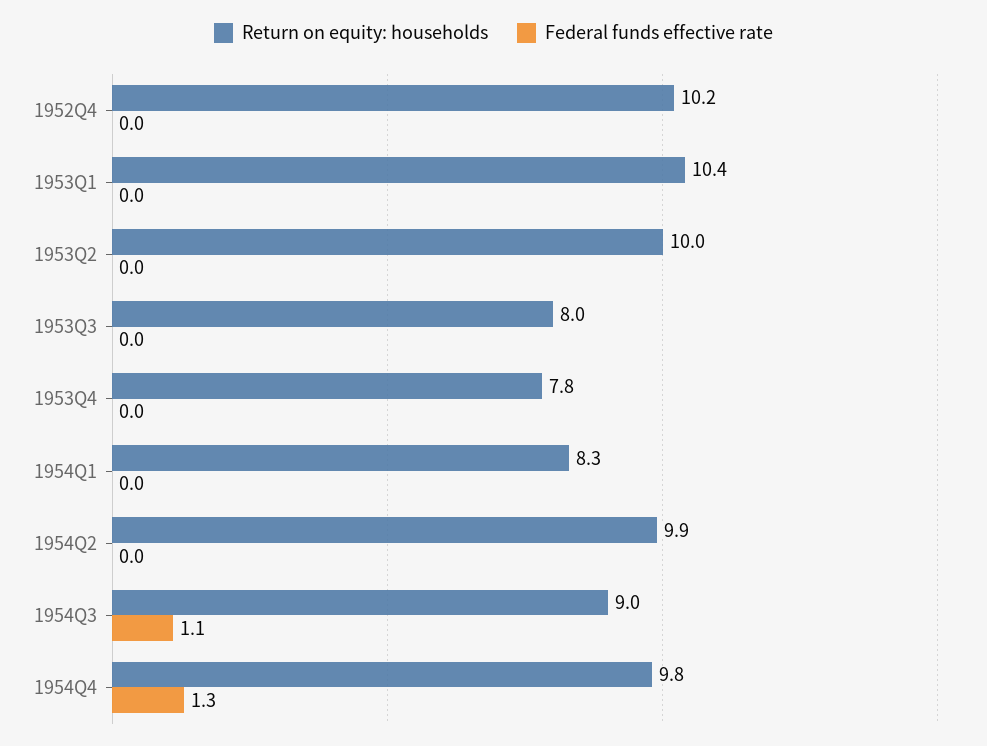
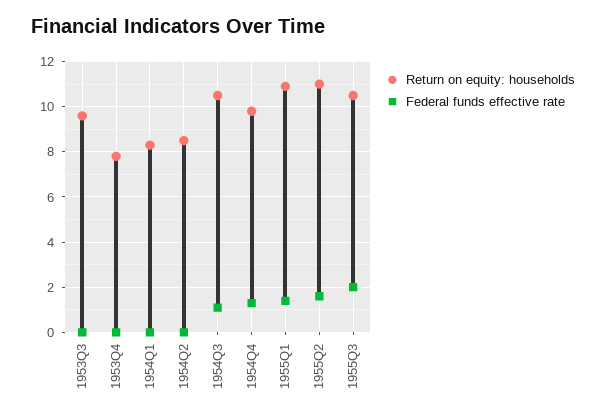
Return on equity: households, 1952Q4: 10.2 -> none
Federal funds effective rate, 1952Q4: 0 -> none
Return on equity: households, 1953Q1: 10.4 -> none
Federal funds effective rate, 1953Q1: 0 -> none
Return on equity: households, 1953Q2: 10 -> none
Federal funds effective rate, 1953Q2: 0 -> none
Return on equity: households, 1953Q3: 8 -> 9.5
Return on equity: households, 1954Q2: 9.9 -> 8.5
Return on equity: households, 1954Q3: 9 -> 10.5
Return on equity: households, 1955Q1: none -> 11
Federal funds effective rate, 1955Q1: none -> 1.5
Return on equity: households, 1955Q2: none -> 11
Federal funds effective rate, 1955Q2: none -> 1.5
Return on equity: households, 1955Q3: none -> 10.5
Federal funds effective rate, 1955Q3: none -> 2

